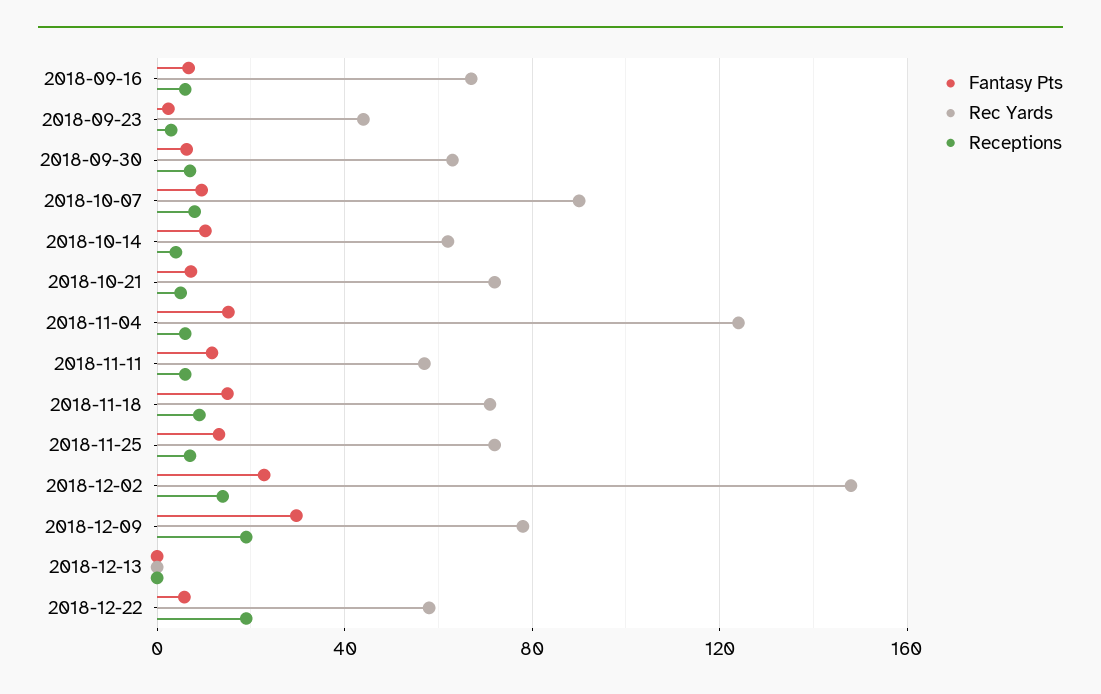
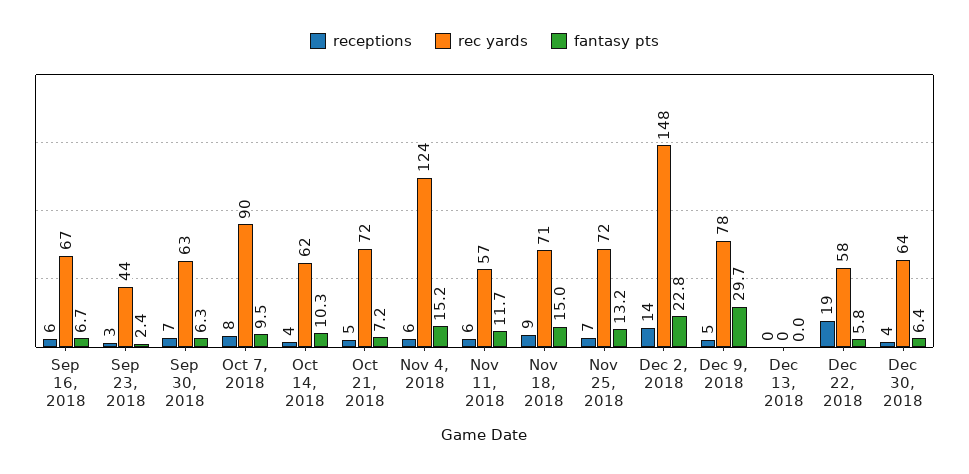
Receptions, 2018-12-09: 20 -> 5
Receptions, Dec 30, 2018: none -> 4
Rec Yards, Dec 30, 2018: none -> 64
Fantasy Pts, Dec 30, 2018: none -> 6.4

